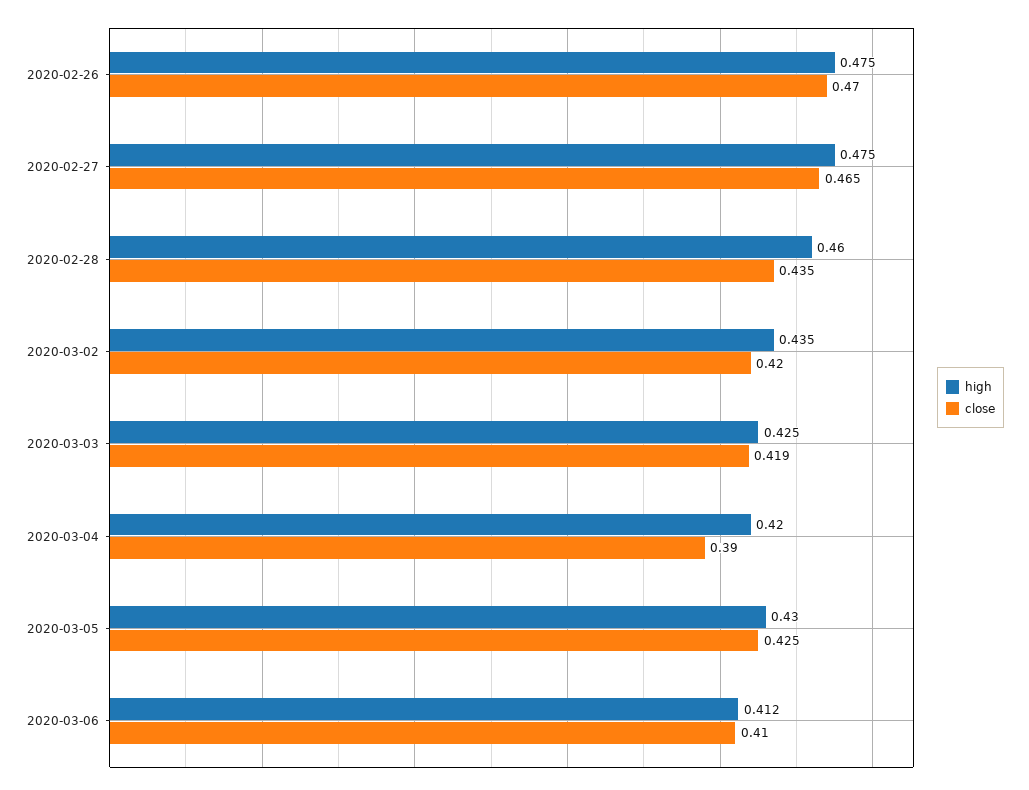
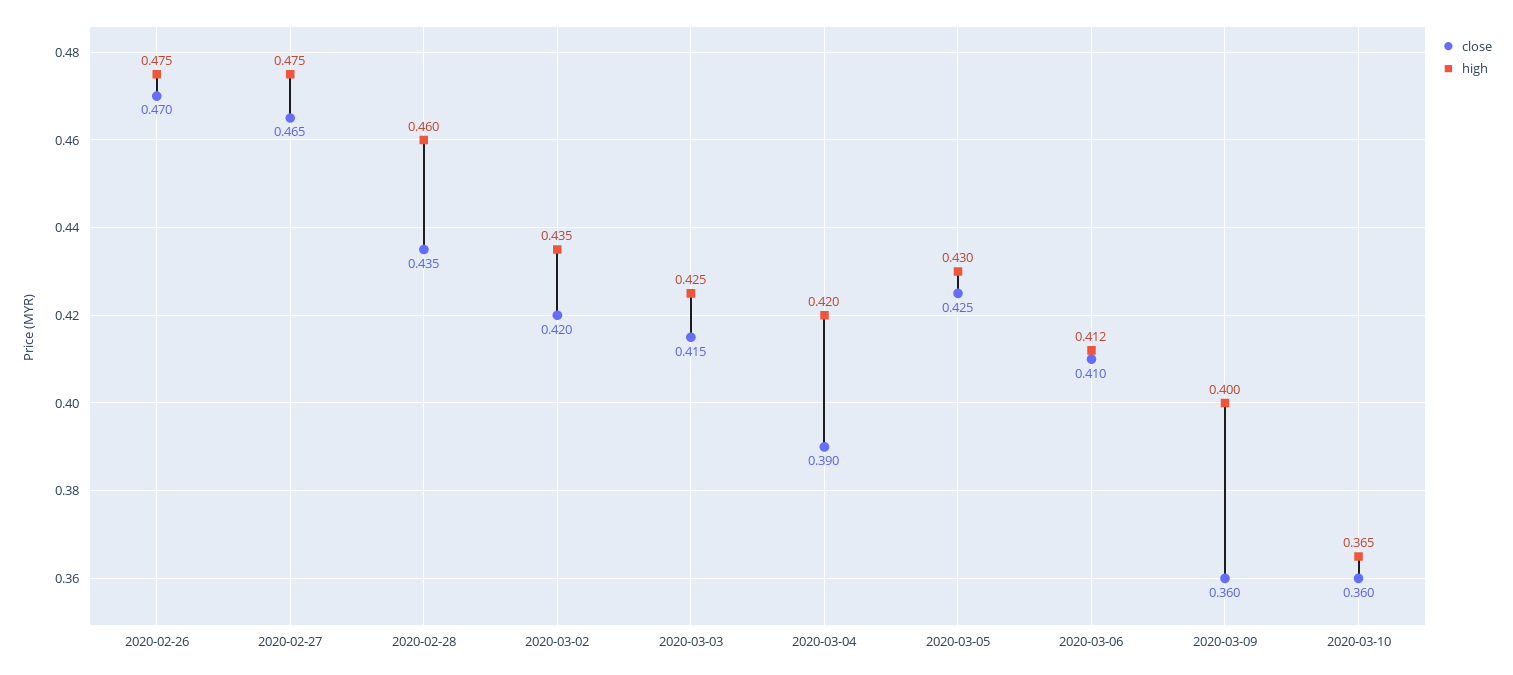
close, 2020-03-03: 0.419 -> 0.415
close, 2020-03-09: none -> 0.36
high, 2020-03-09: none -> 0.4
close, 2020-03-10: none -> 0.36
high, 2020-03-10: none -> 0.365

